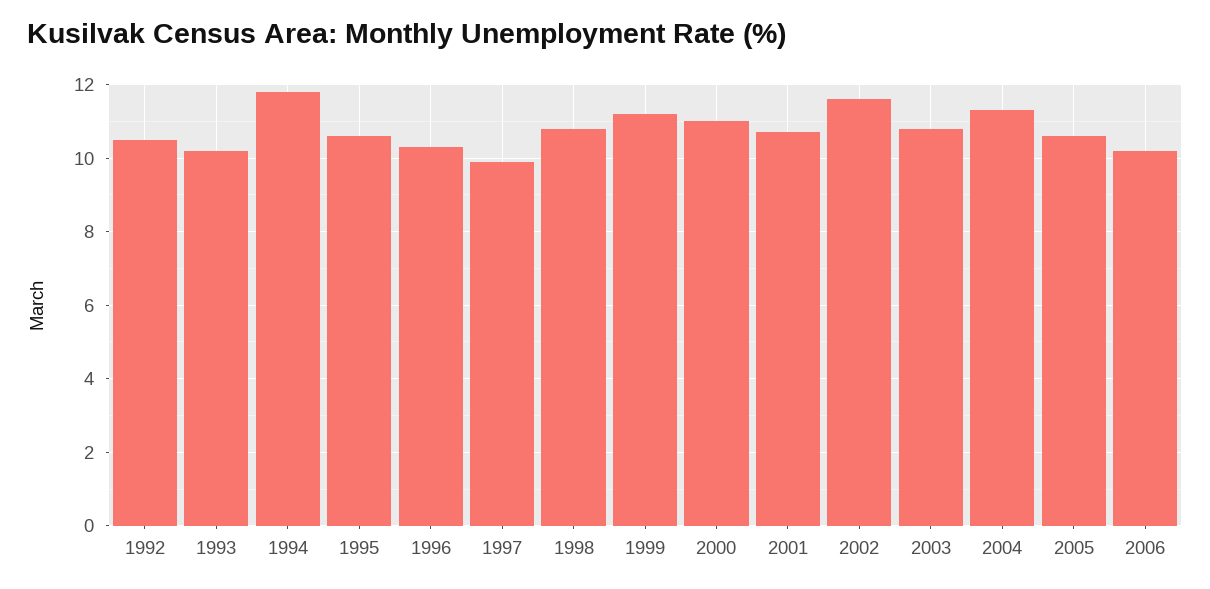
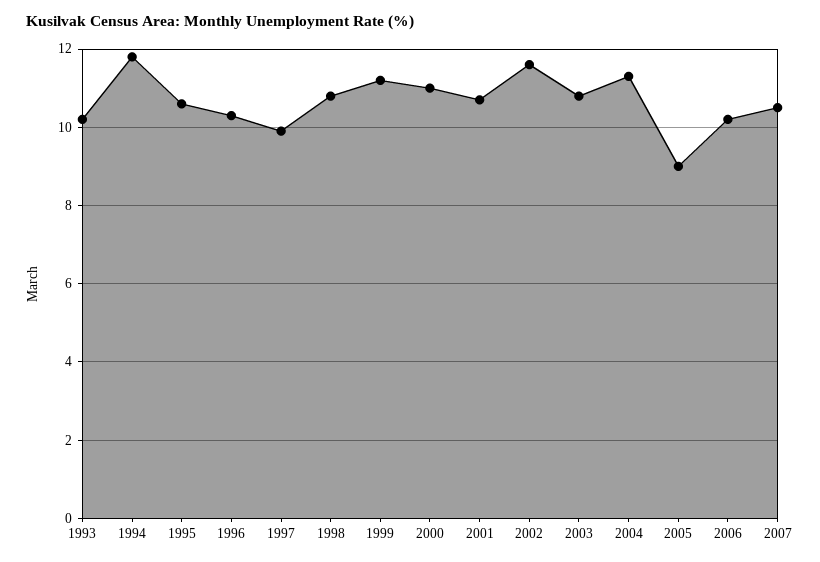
1992: 10.5 -> none
2005: 10.5 -> 9
2007: none -> 10.5

